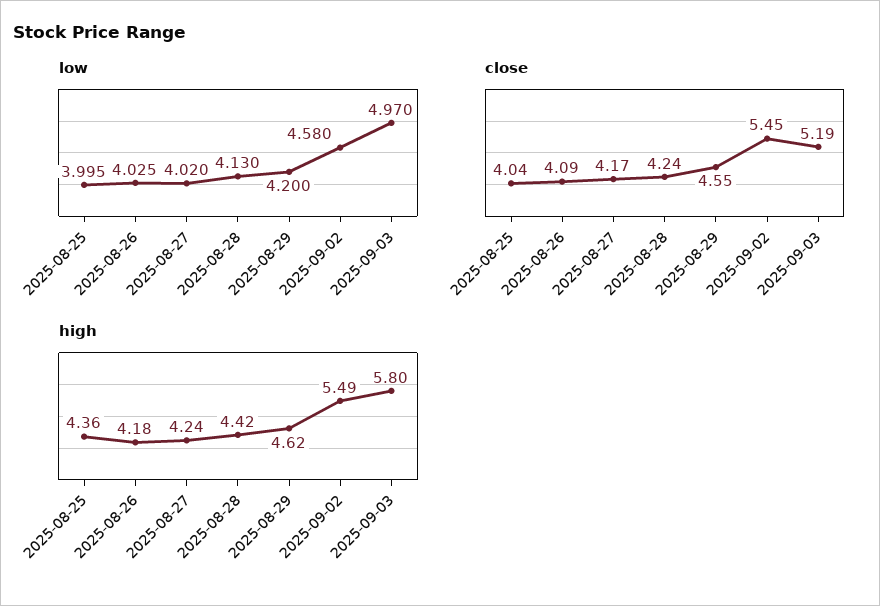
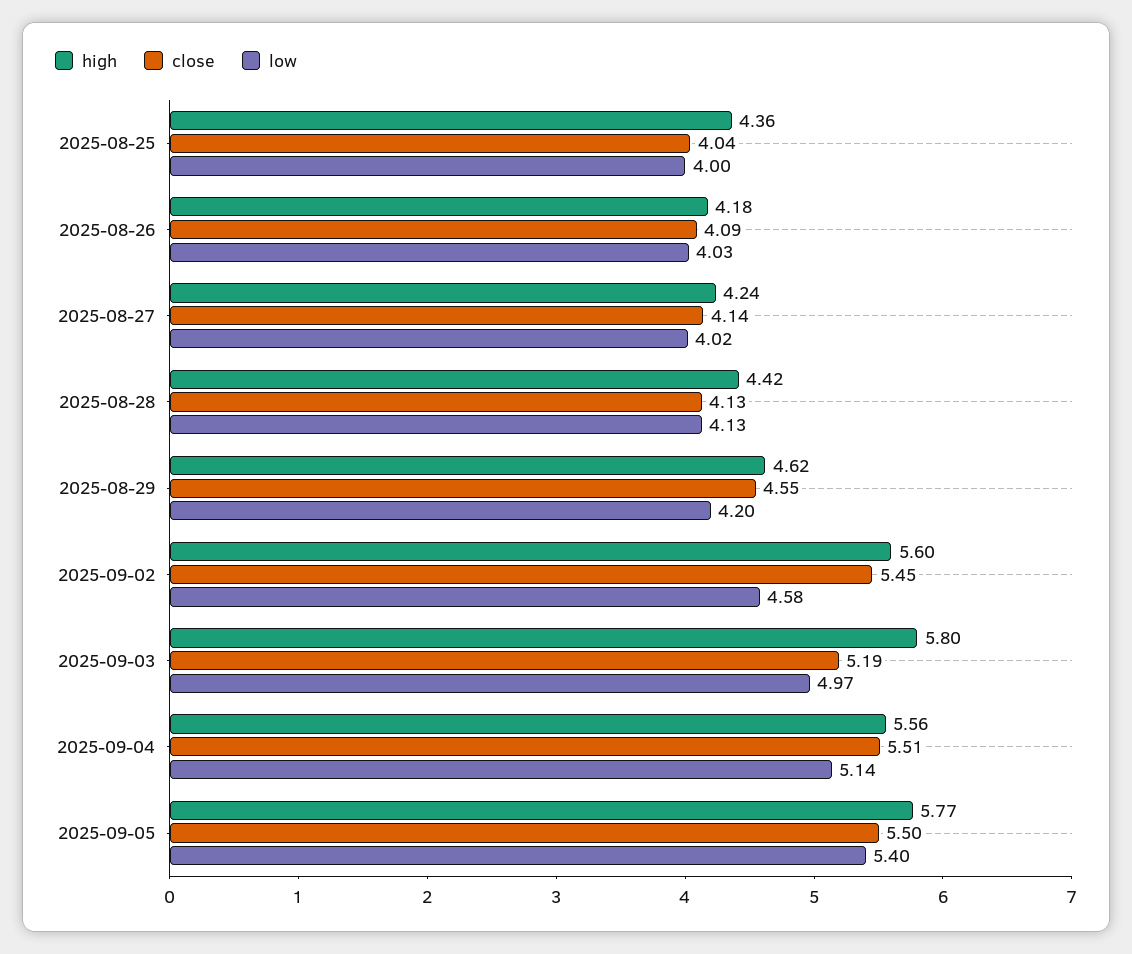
close, 2025-08-27: 4.17 -> 4.14
close, 2025-08-28: 4.24 -> 4.13
high, 2025-09-02: 5.49 -> 5.6
high, 2025-09-04: none -> 5.56
close, 2025-09-04: none -> 5.51
low, 2025-09-04: none -> 5.14
high, 2025-09-05: none -> 5.77
close, 2025-09-05: none -> 5.5
low, 2025-09-05: none -> 5.4

